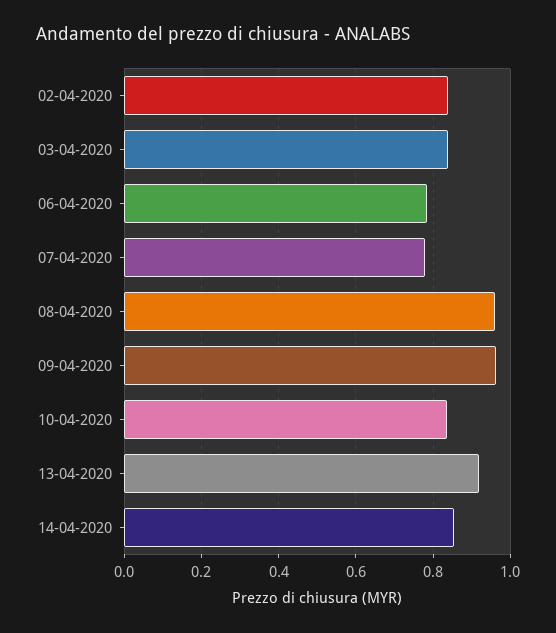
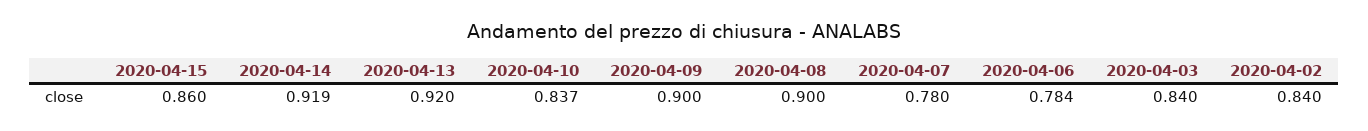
08-04-2020: 0.96 -> 0.9
09-04-2020: 0.96 -> 0.9
14-04-2020: 0.86 -> 0.919
2020-04-15: none -> 0.86

